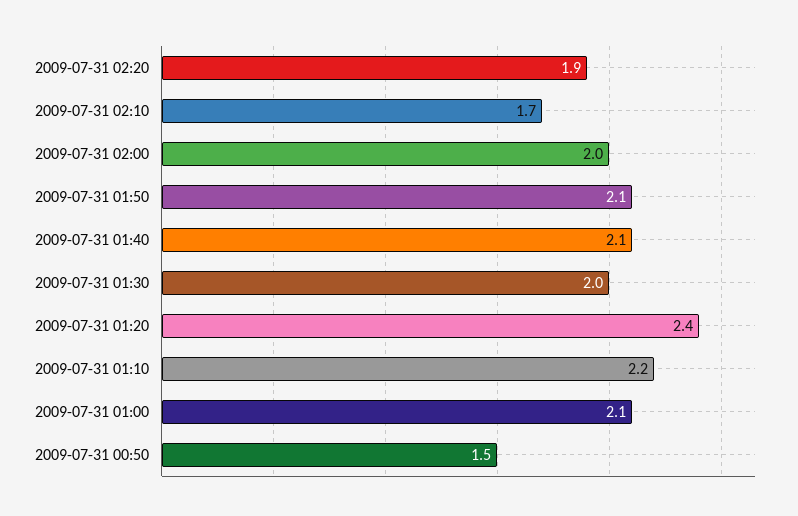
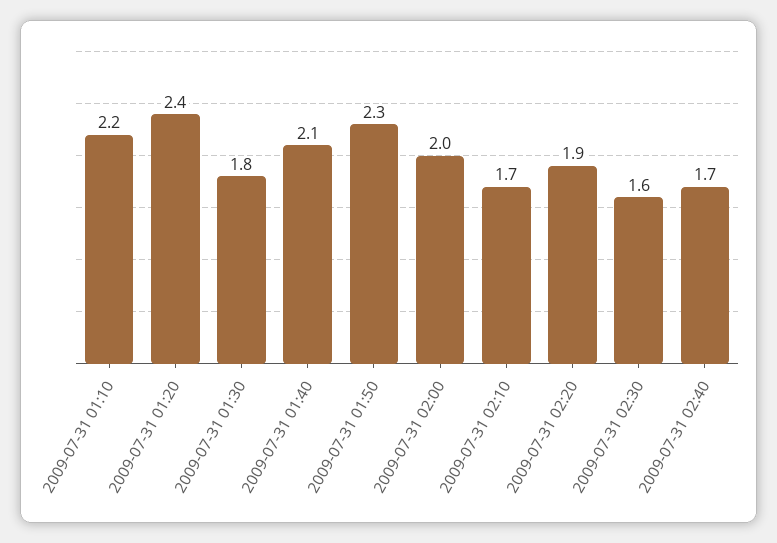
2009-07-31 01:50: 2.1 -> 2.3
2009-07-31 01:30: 2 -> 1.8
2009-07-31 01:00: 2.1 -> none
2009-07-31 00:50: 1.5 -> none
2009-07-31 02:30: none -> 1.6
2009-07-31 02:40: none -> 1.7

